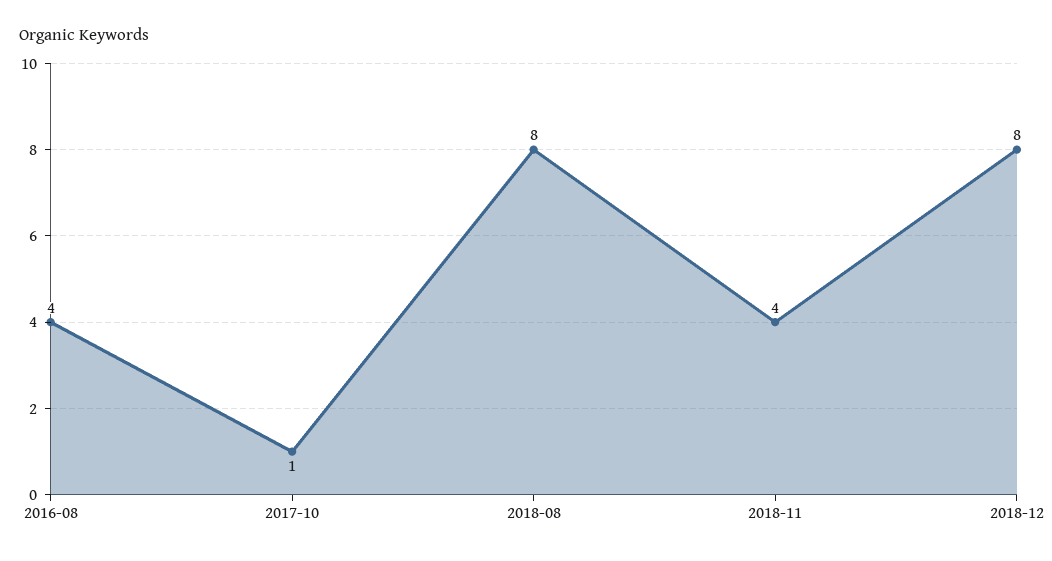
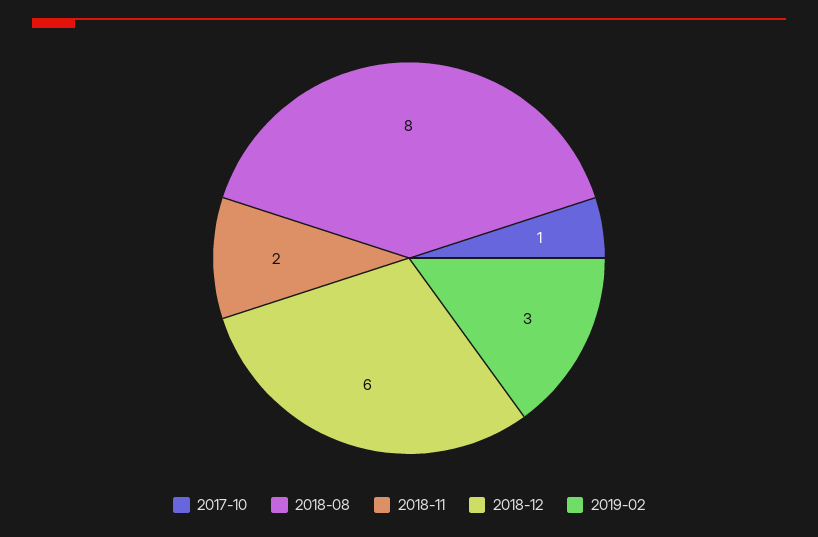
2016-08: 4 -> none
2018-11: 4 -> 2
2018-12: 8 -> 6
2019-02: none -> 3

